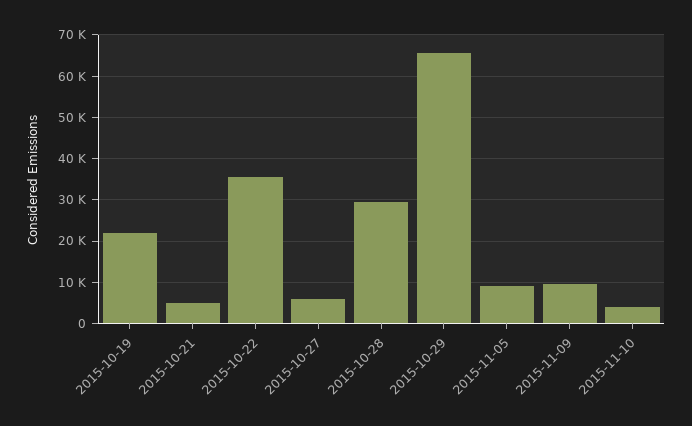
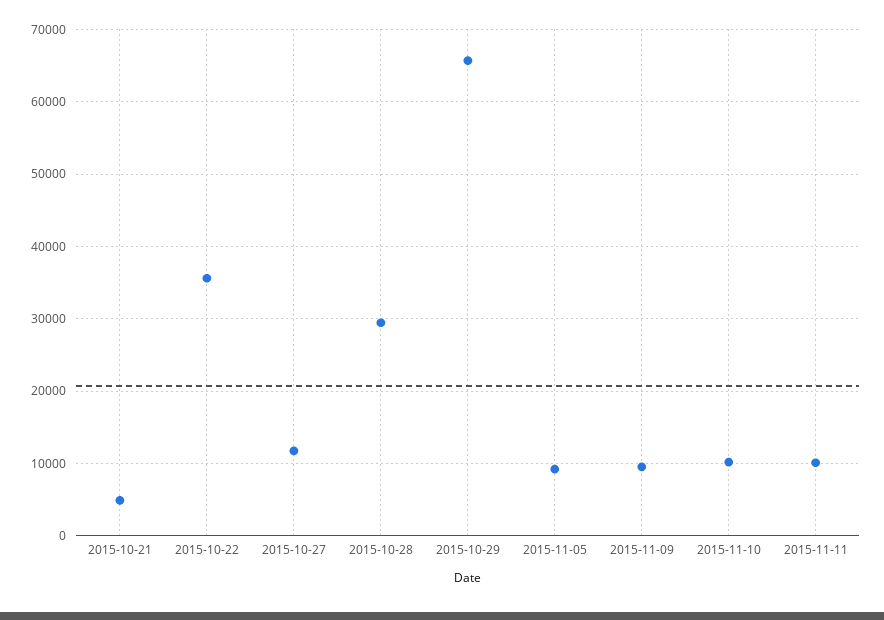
2015-10-19: 22000 -> none
2015-10-27: 6000 -> 12000
2015-11-10: 4000 -> 10000
2015-11-11: none -> 10000

